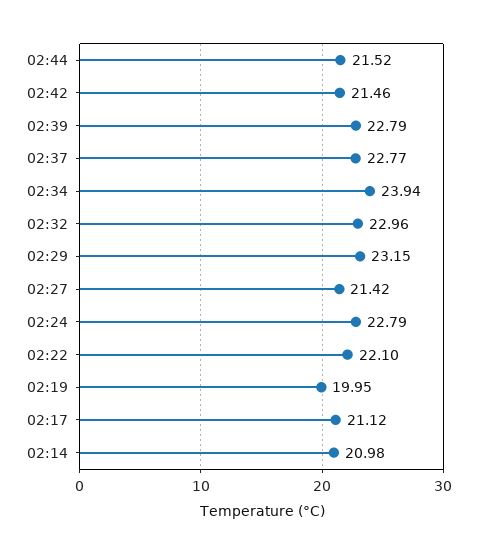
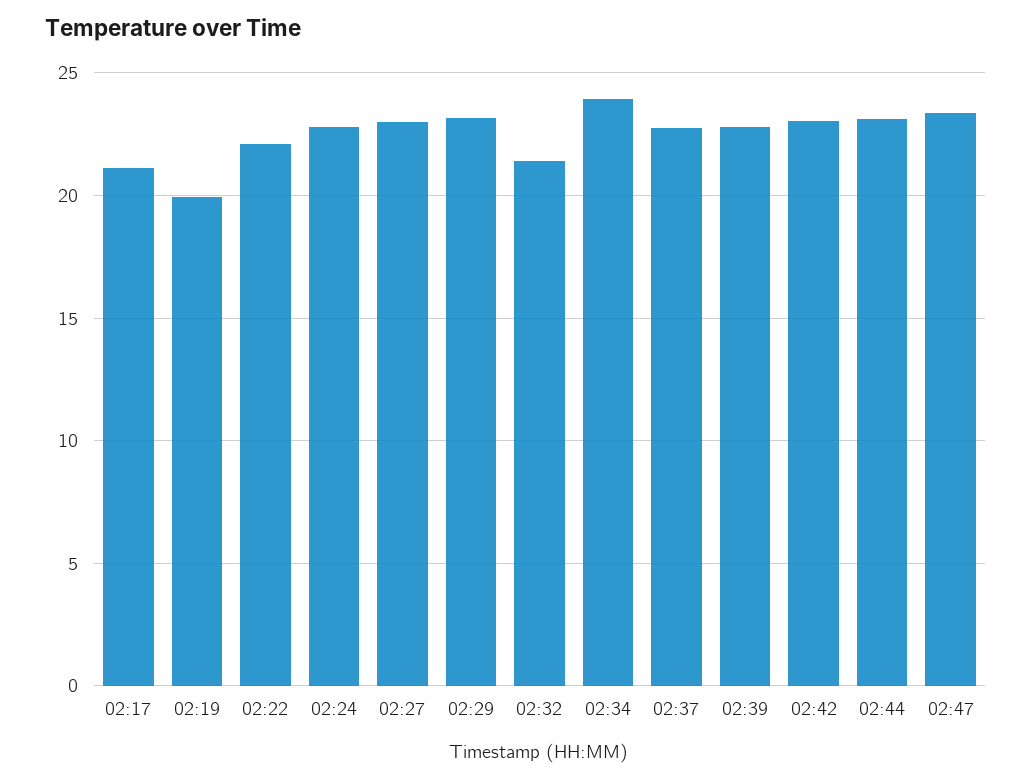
02:44: 21.52 -> 23
02:42: 21.46 -> 23
02:32: 22.96 -> 21.5
02:27: 21.42 -> 23
02:14: 20.98 -> none
02:47: none -> 23.5

